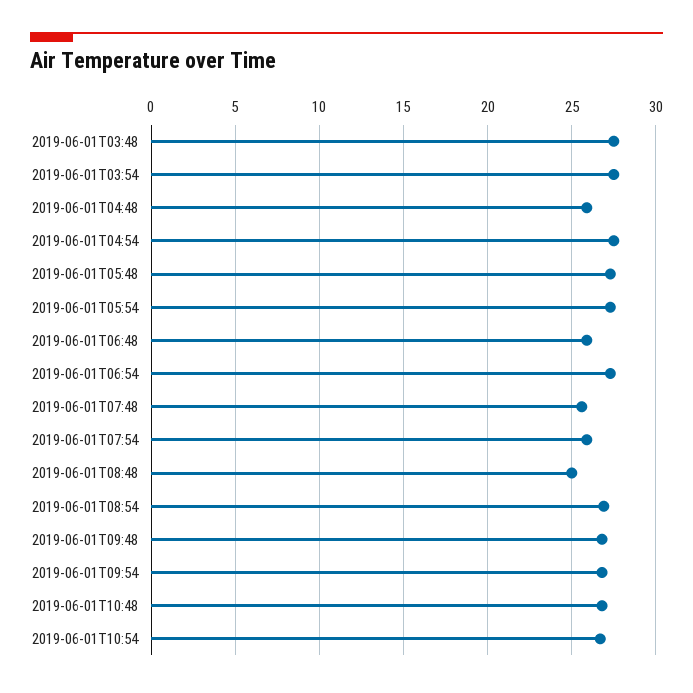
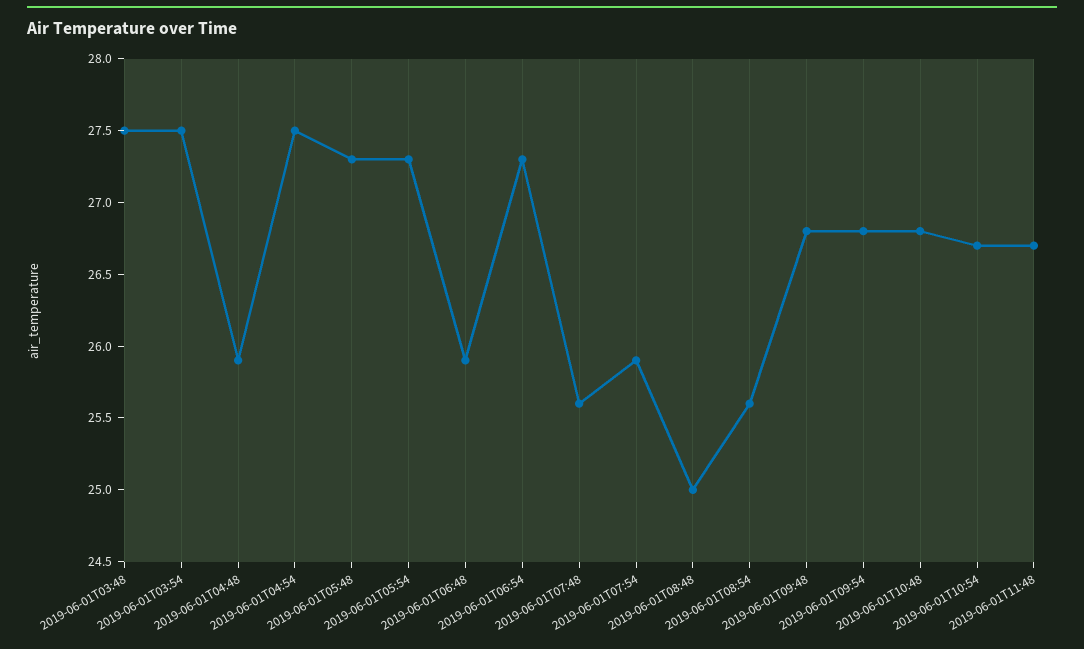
2019-06-01T08:54: 27 -> 25.6
2019-06-01T11:48: none -> 26.7

